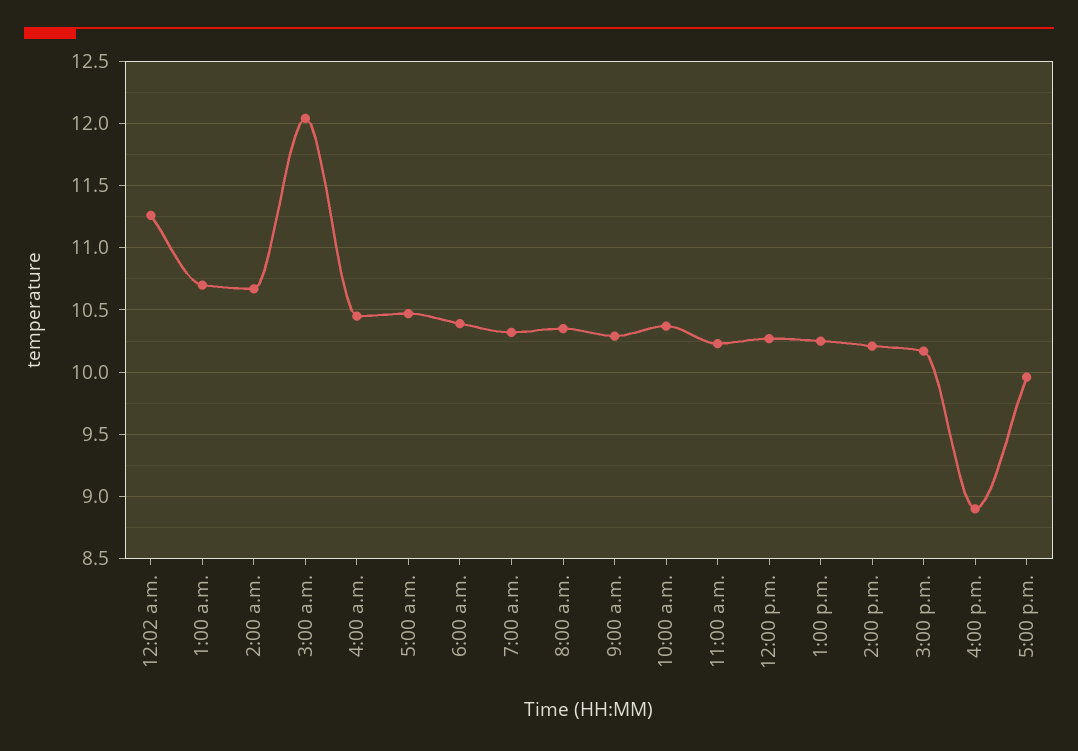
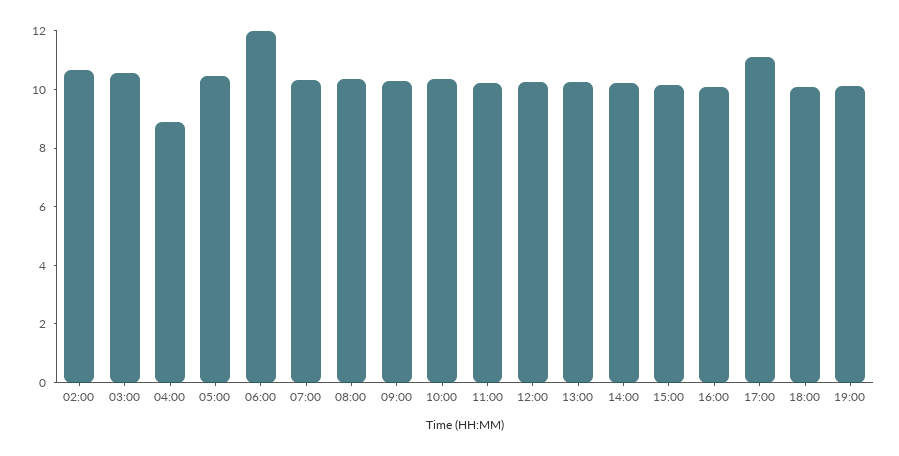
12:02 a.m.: 11.25 -> none
1:00 a.m.: 10.7 -> none
3:00 a.m.: 12.05 -> 10.5
4:00 a.m.: 10.45 -> 9
6:00 a.m.: 10.4 -> 12
4:00 p.m.: 8.9 -> 10
5:00 p.m.: 9.95 -> 11
18:00: none -> 10
19:00: none -> 10

